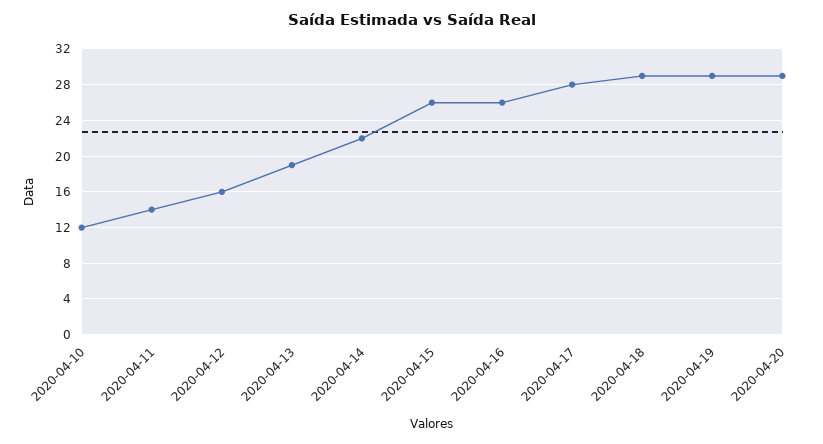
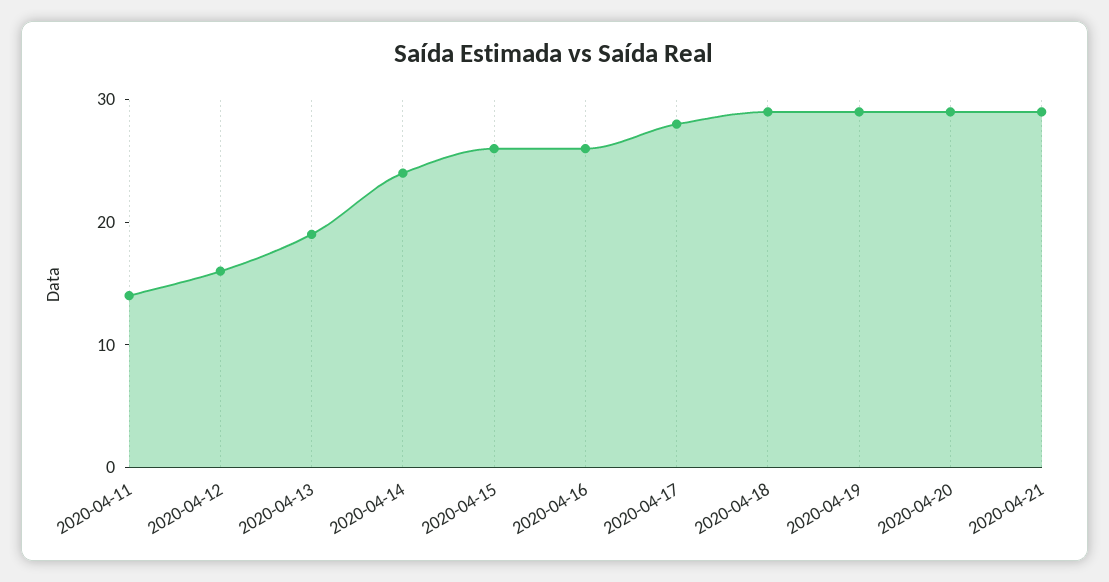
2020-04-10: 12 -> none
2020-04-14: 22 -> 24
2020-04-21: none -> 29

